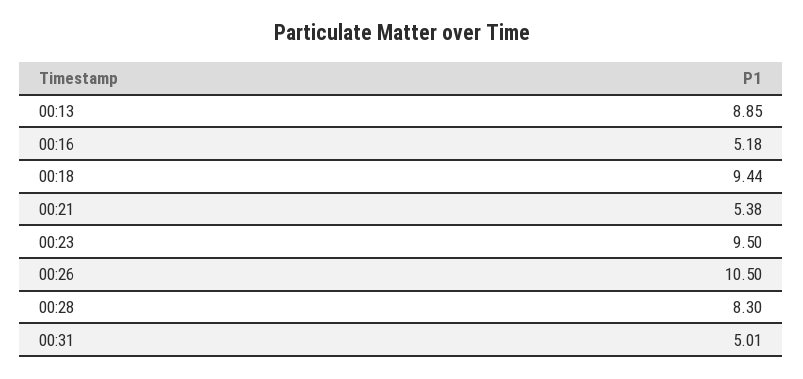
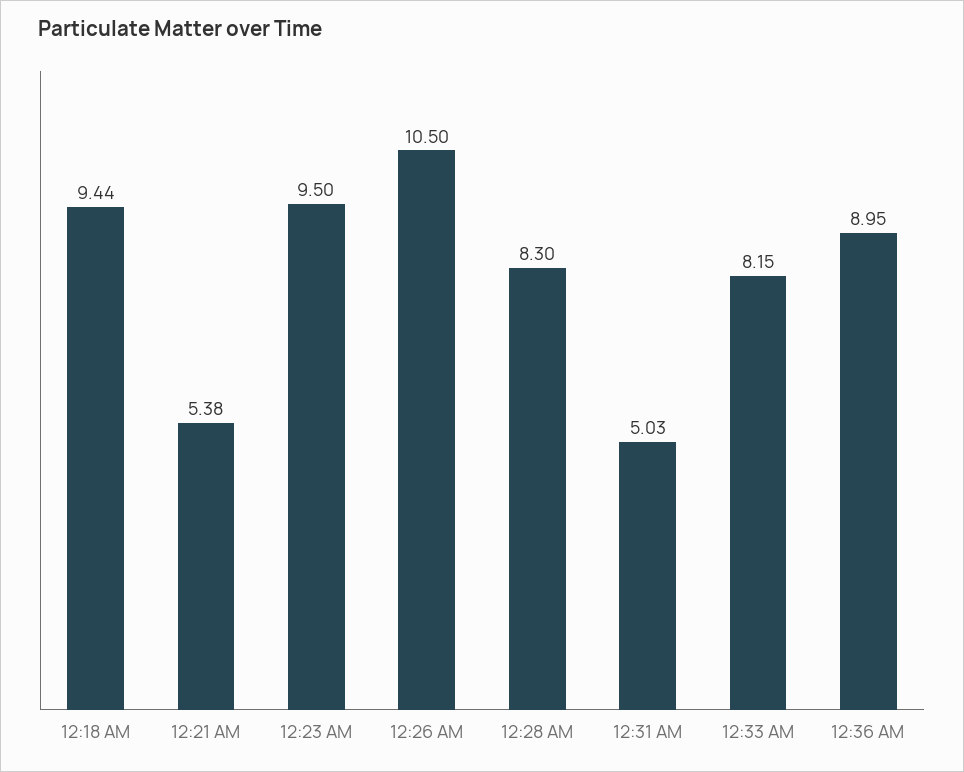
00:13: 8.85 -> none
00:16: 5.18 -> none
00:31: 5.01 -> 5.03
12:33 AM: none -> 8.15
12:36 AM: none -> 8.95

